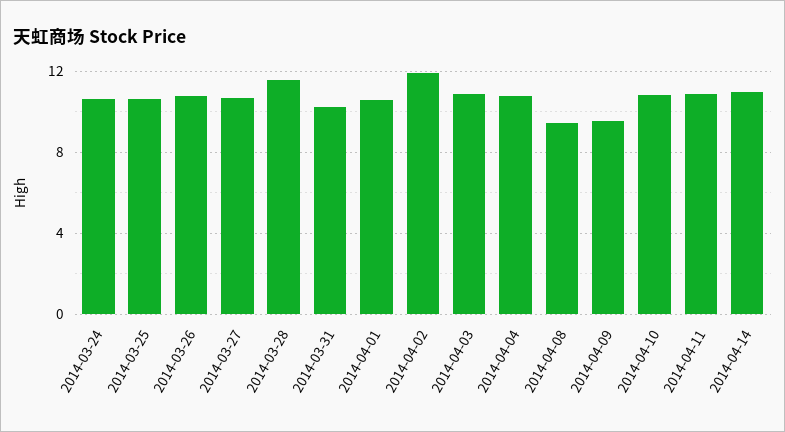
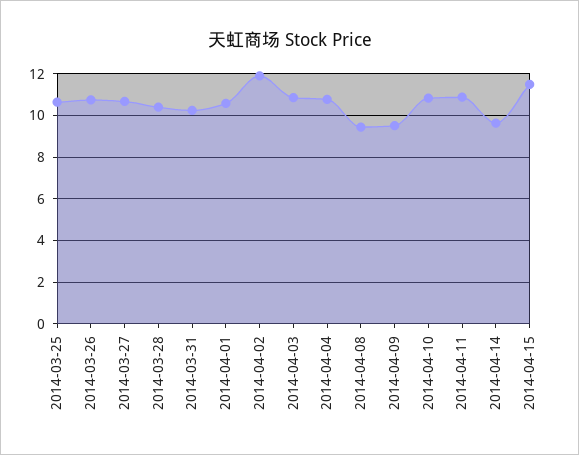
2014-03-24: 10.5 -> none
2014-03-28: 11.5 -> 10.5
2014-04-14: 11 -> 9.5
2014-04-15: none -> 11.5

